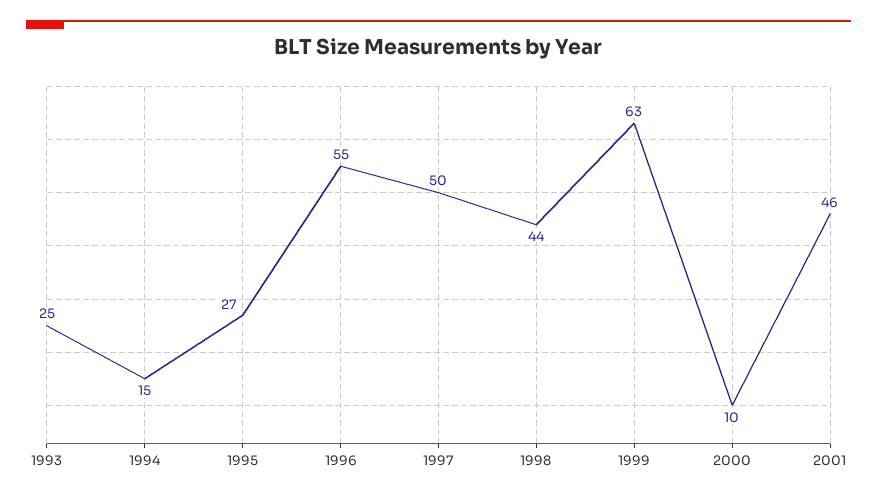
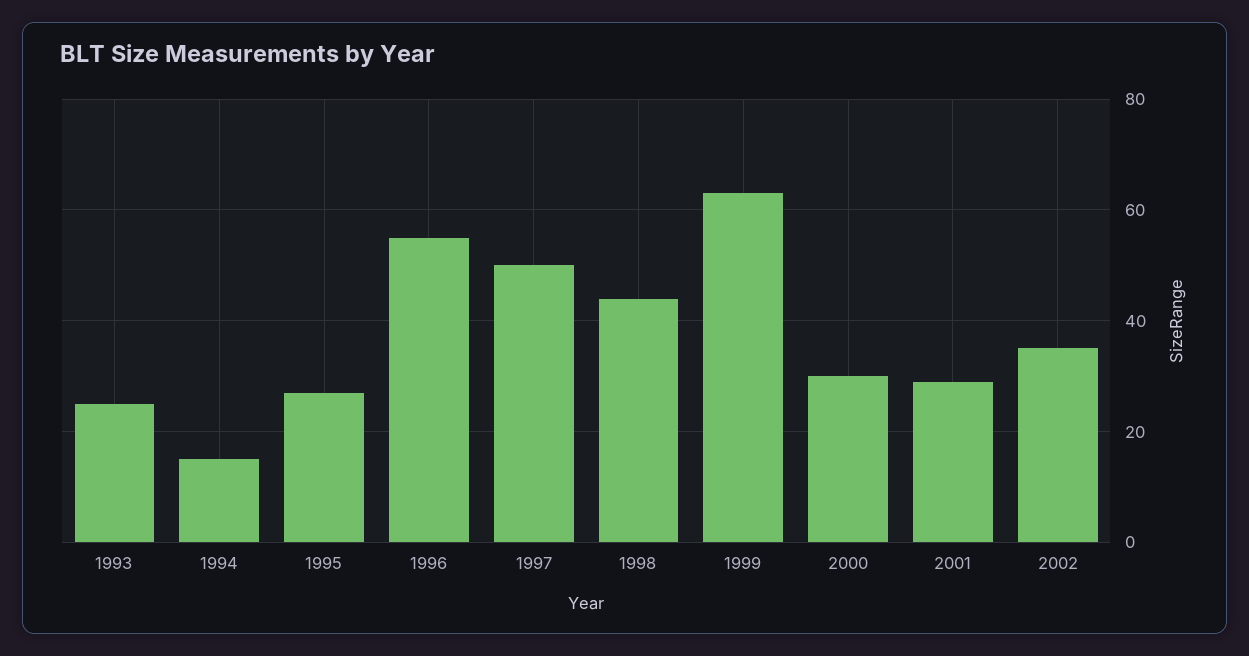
2000: 10 -> 30
2001: 46 -> 30
2002: none -> 35

